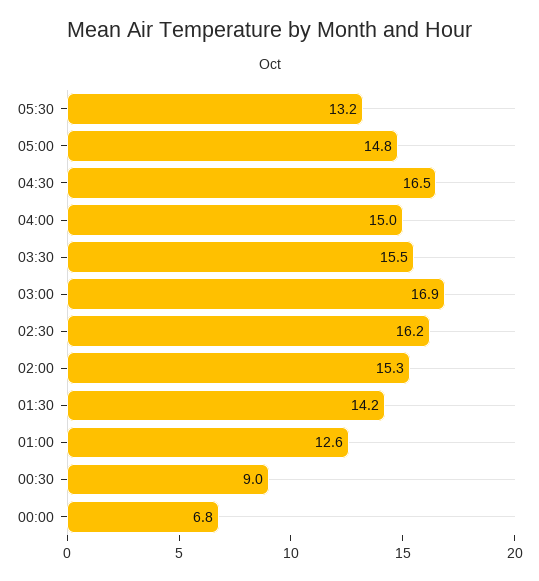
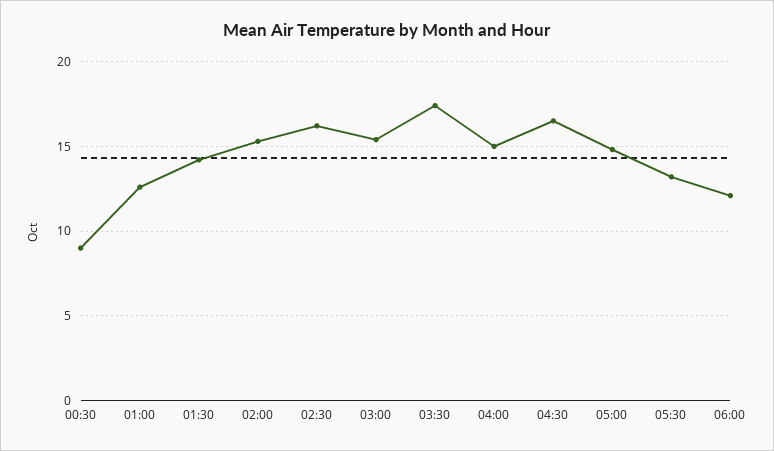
03:30: 15.5 -> 17.5
03:00: 16.9 -> 15.5
00:00: 6.8 -> none
06:00: none -> 12

